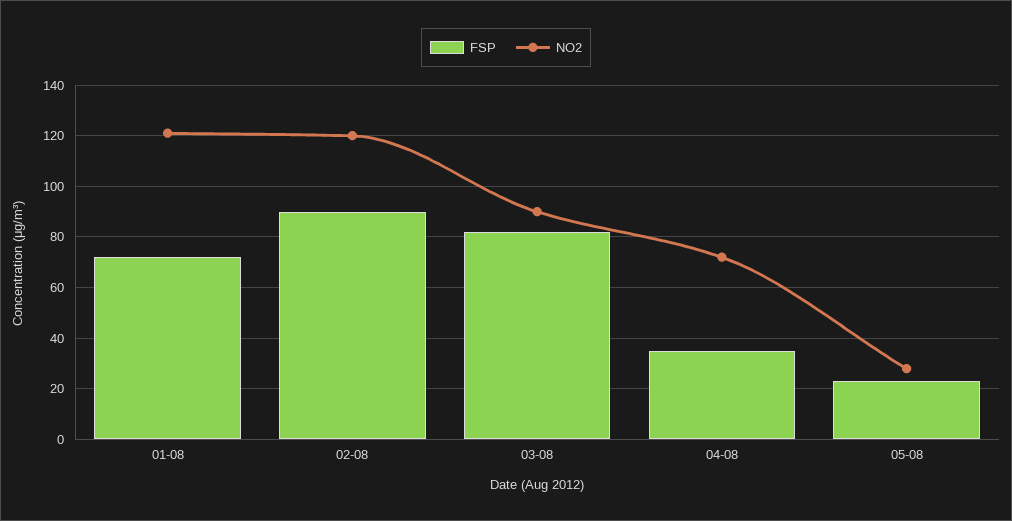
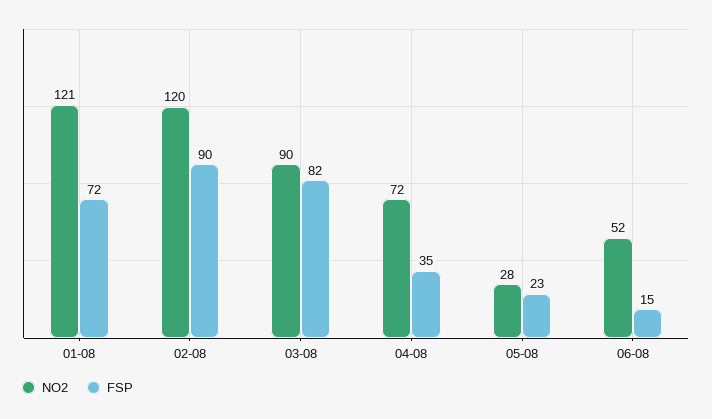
NO2, 06-08: none -> 52
FSP, 06-08: none -> 15

